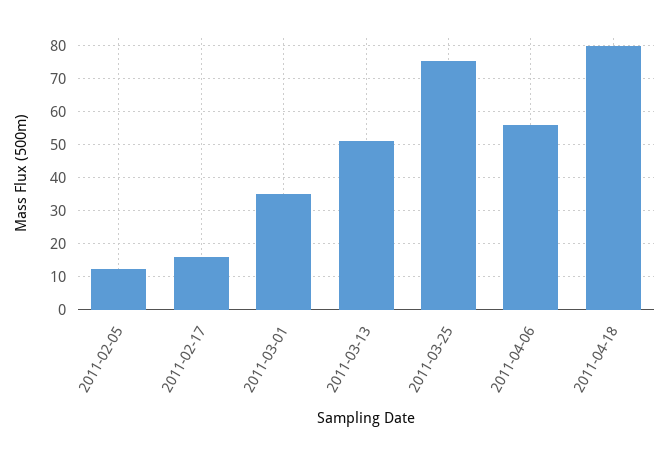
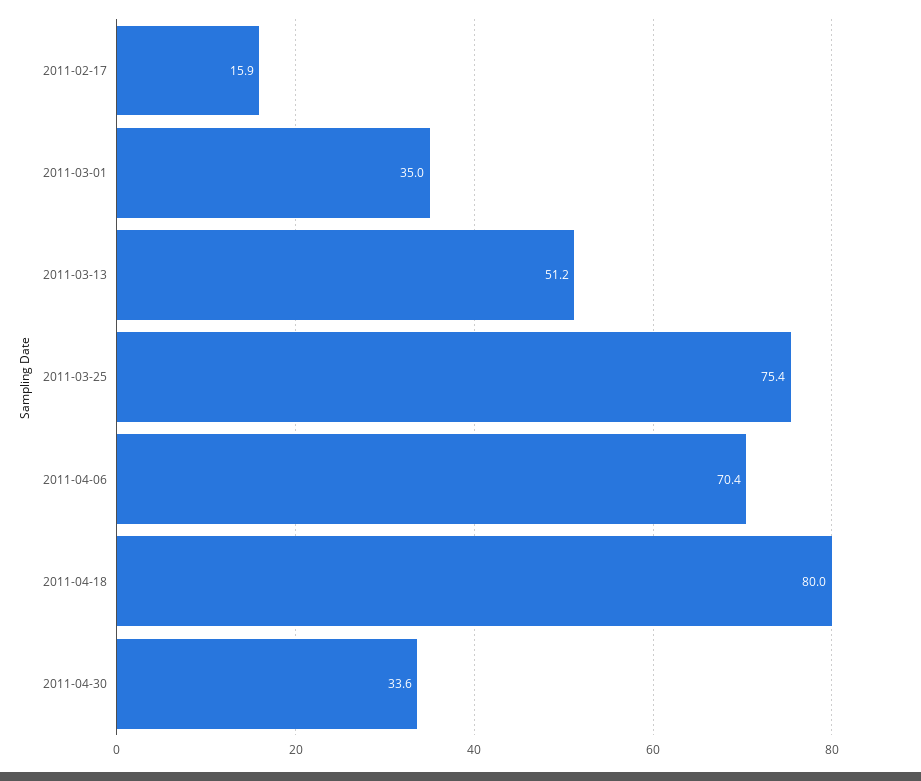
2011-02-05: 12 -> none
2011-04-06: 56 -> 70.4
2011-04-30: none -> 33.6

